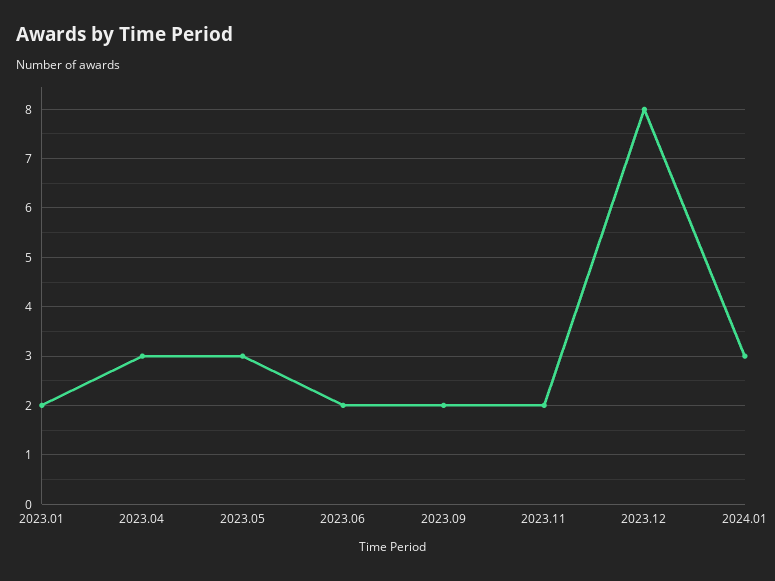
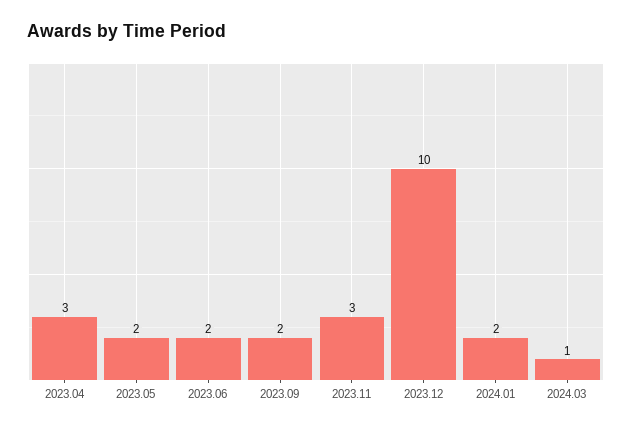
2023.01: 2 -> none
2023.05: 3 -> 2
2023.11: 2 -> 3
2023.12: 8 -> 10
2024.01: 3 -> 2
2024.03: none -> 1

